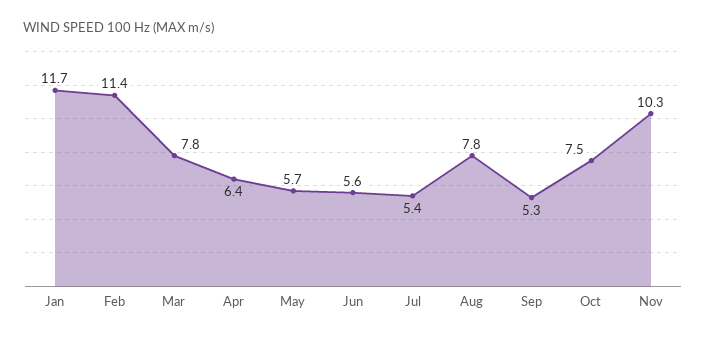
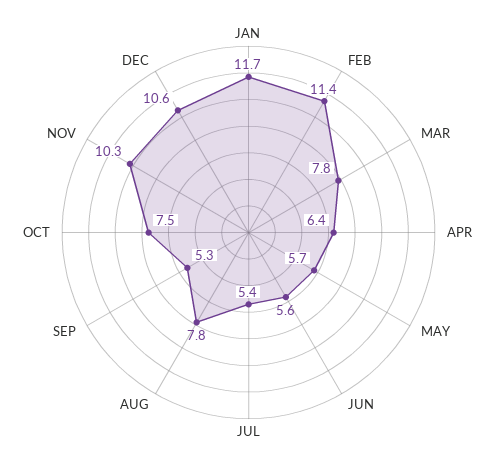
DEC: none -> 10.6

